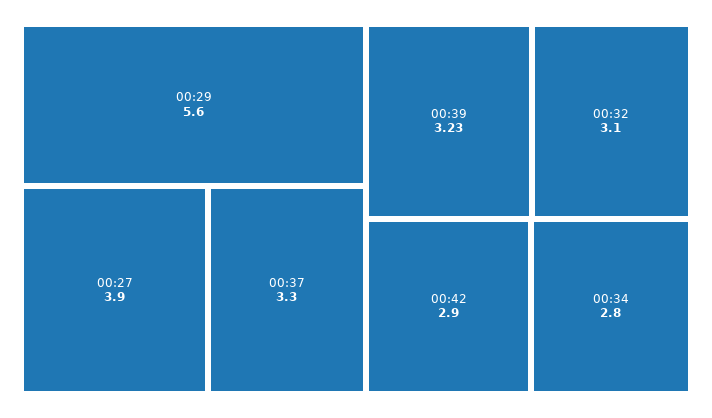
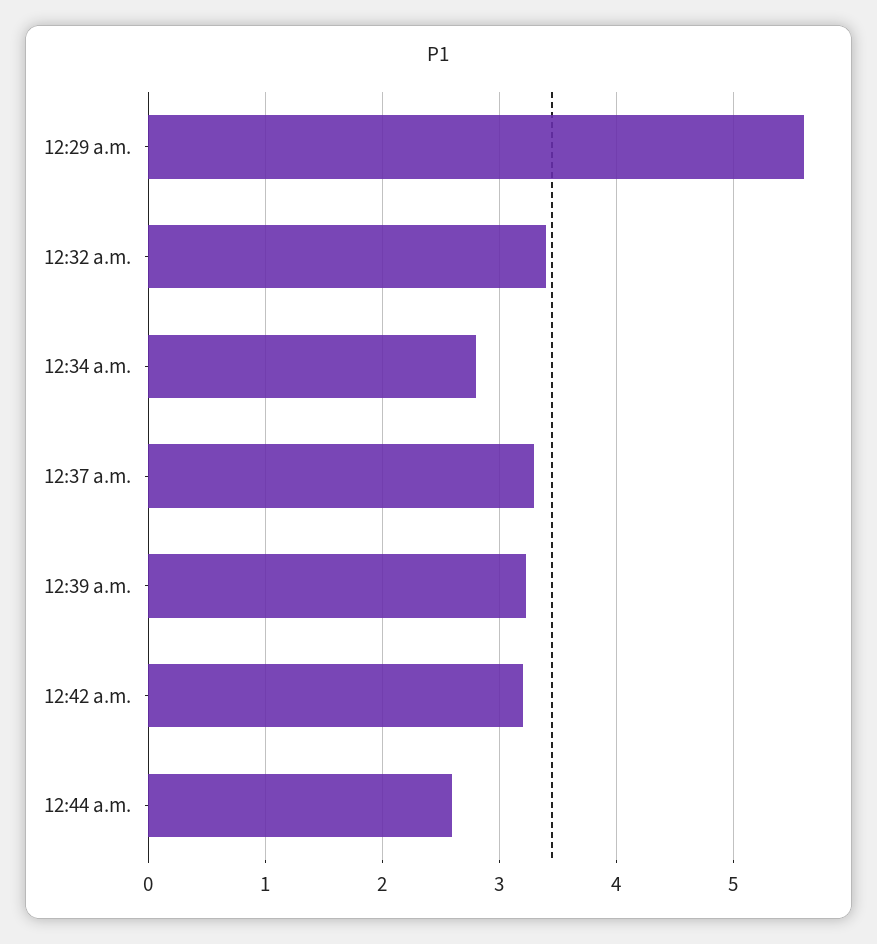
00:27: 3.9 -> none
00:32: 3.1 -> 3.4
00:42: 2.9 -> 3.2
12:44 a.m.: none -> 2.6

